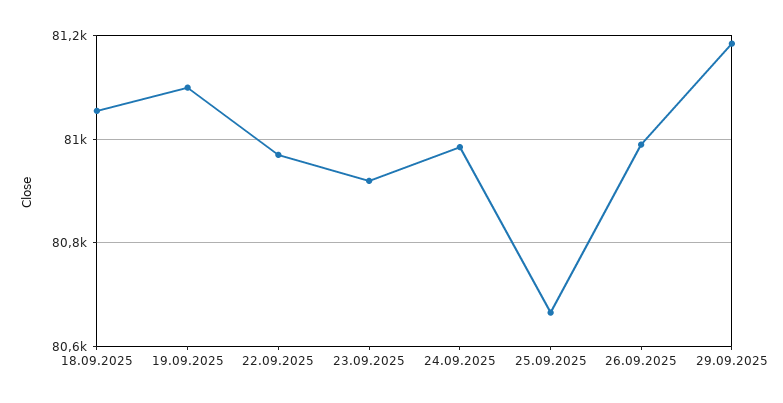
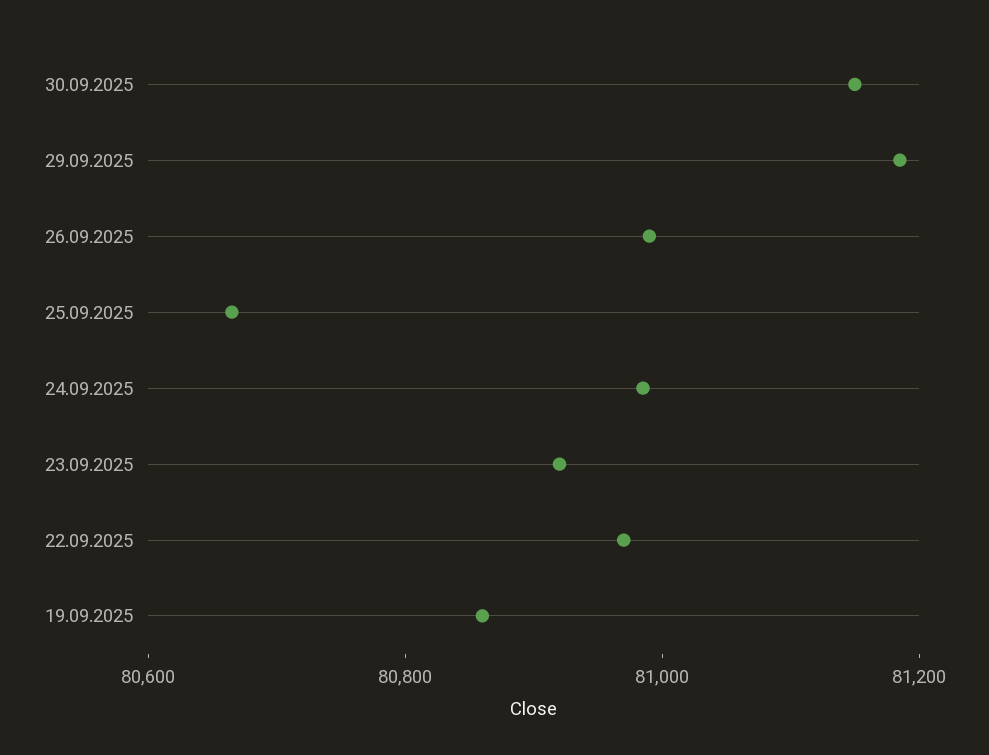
18.09.2025: 81060 -> none
19.09.2025: 81100 -> 80850
30.09.2025: none -> 81150

